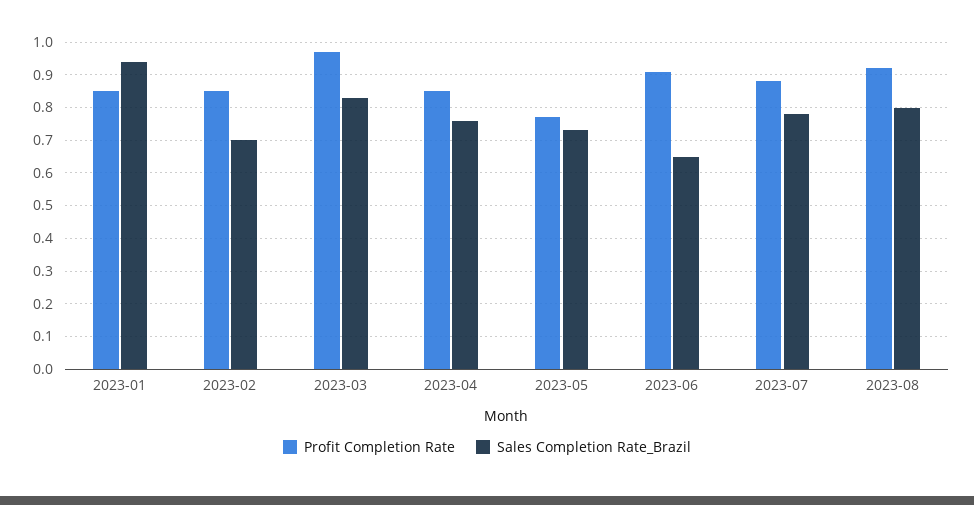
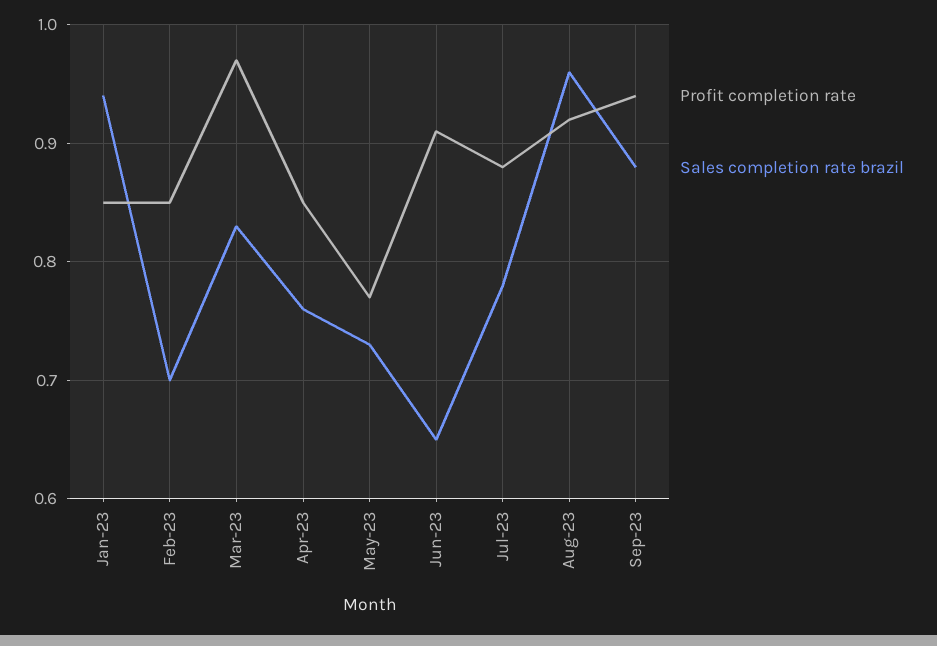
Sales Completion Rate_Brazil, 2023-08: 0.8 -> 0.96
Profit Completion Rate, Sep-23: none -> 0.94
Sales Completion Rate_Brazil, Sep-23: none -> 0.88

